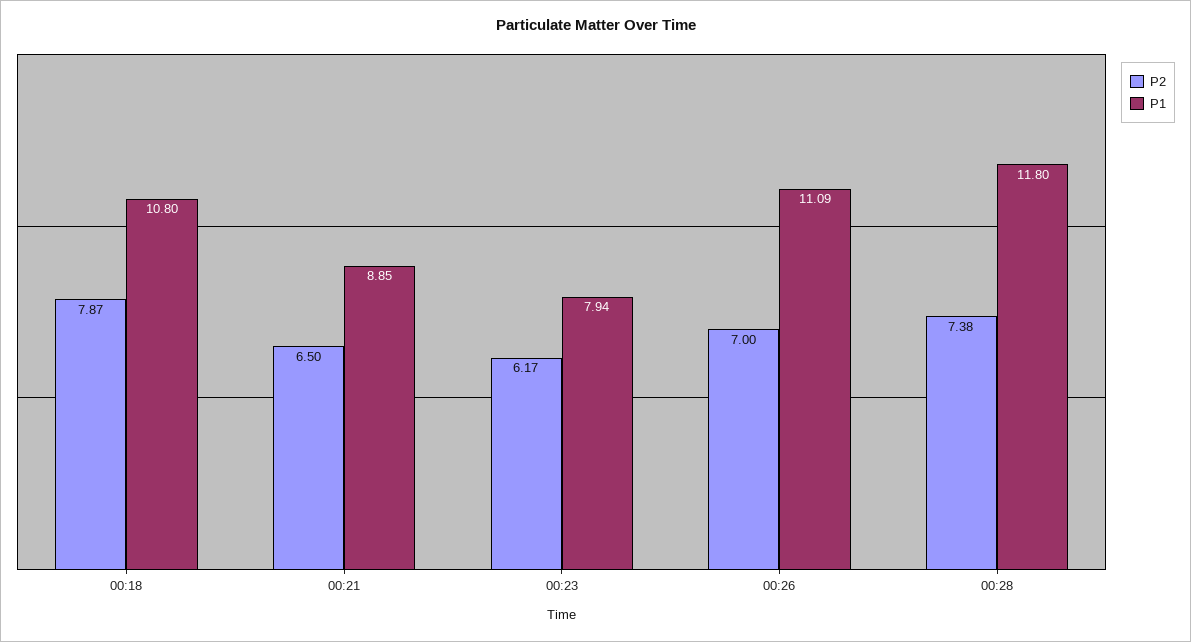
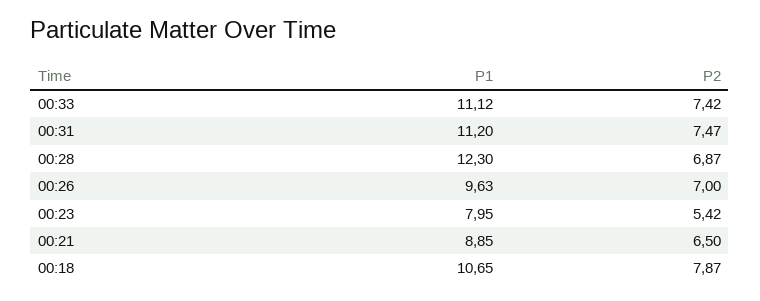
P1, 00:18: 10.8 -> 10.65
P2, 00:23: 6.17 -> 5.42
P1, 00:23: 7.94 -> 7.95
P1, 00:26: 11.09 -> 9.63
P2, 00:28: 7.38 -> 6.87
P1, 00:28: 11.8 -> 12.3
P1, 00:33: none -> 11.12
P2, 00:33: none -> 7.42
P1, 00:31: none -> 11.2
P2, 00:31: none -> 7.47

